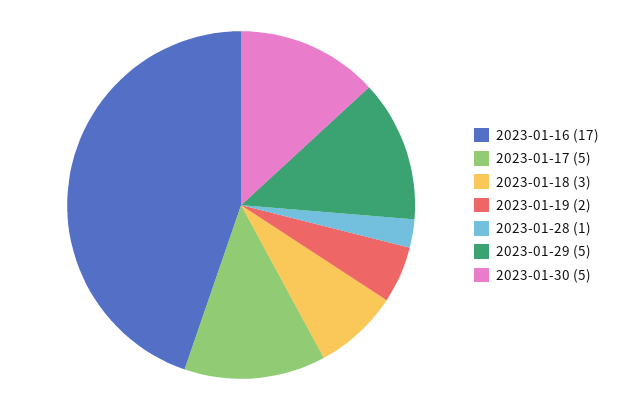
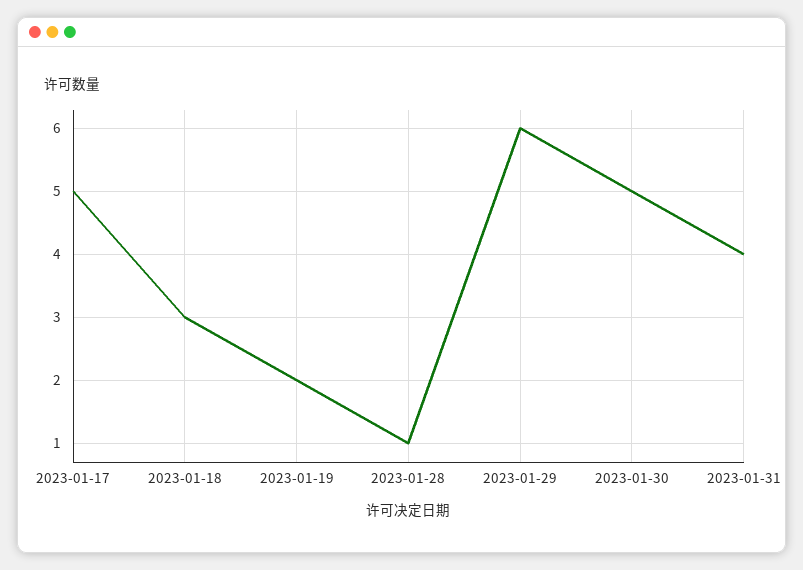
2023-01-16: 17 -> none
2023-01-29: 5 -> 6
2023-01-31: none -> 4

